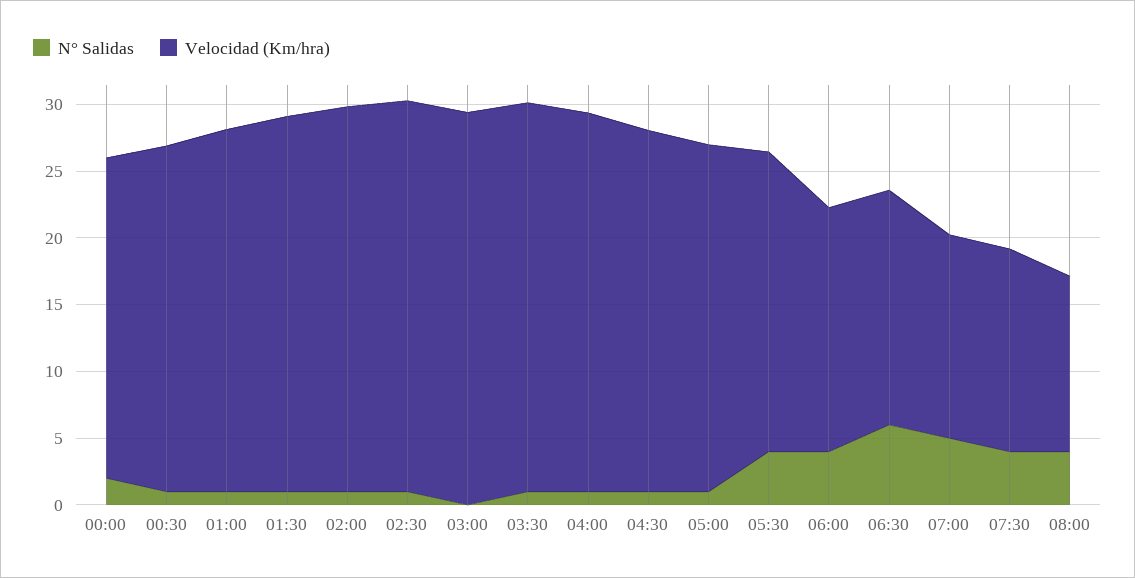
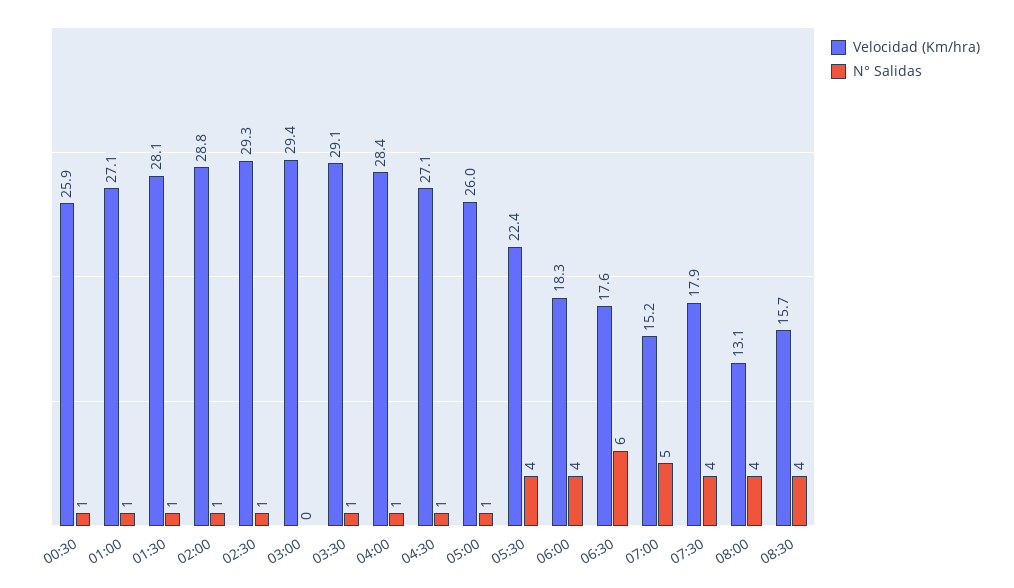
N° Salidas, 00:00: 2 -> none
Velocidad (Km/hra), 00:00: 24 -> none
Velocidad (Km/hra), 07:30: 15 -> 17.9
Velocidad (Km/hra), 08:30: none -> 15.7
N° Salidas, 08:30: none -> 4

